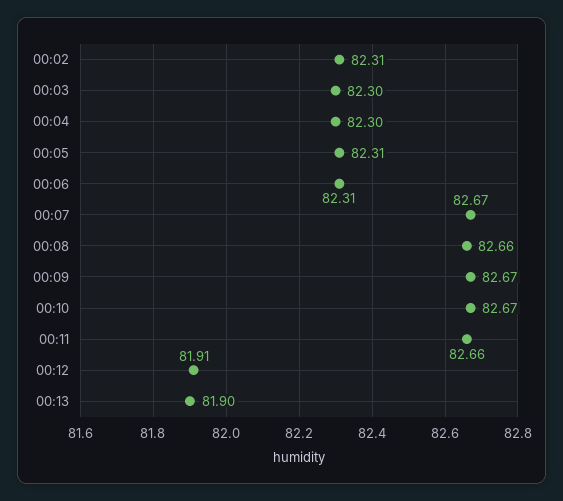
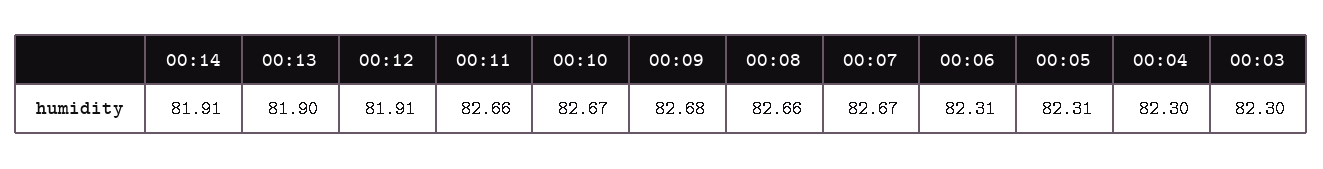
00:02: 82.31 -> none
00:09: 82.67 -> 82.68
00:14: none -> 81.91

